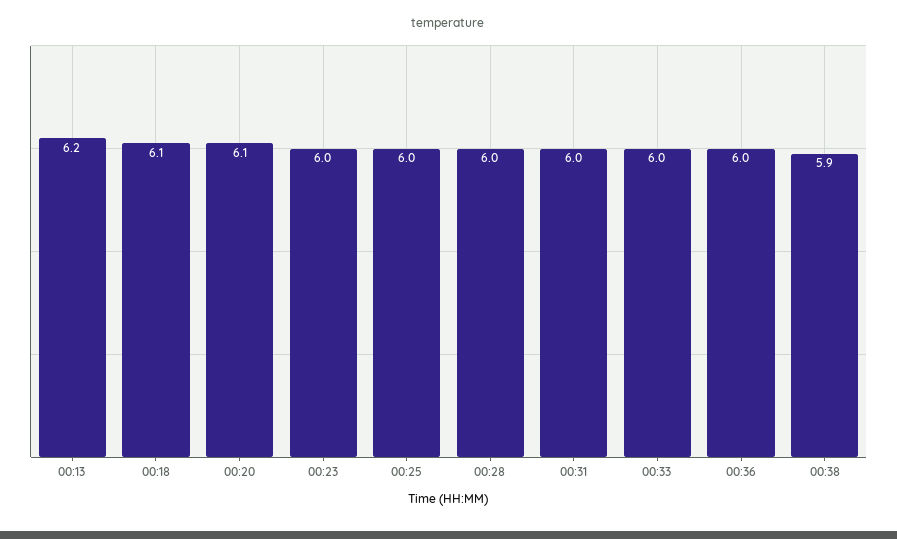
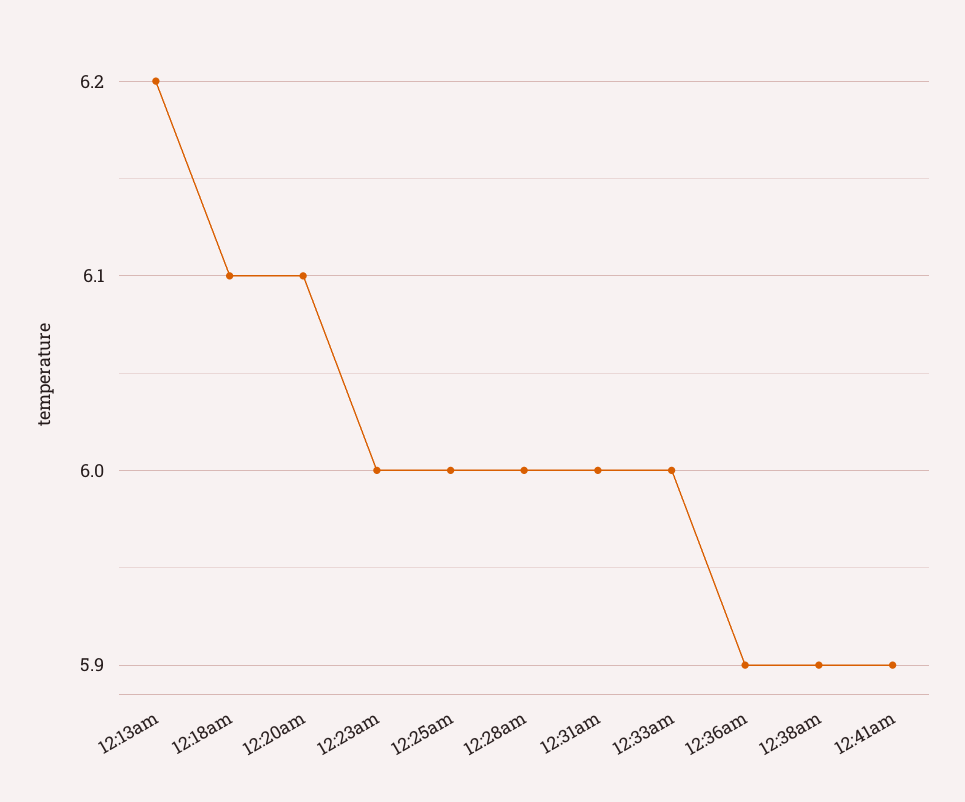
00:36: 6 -> 5.9
12:41am: none -> 5.9

